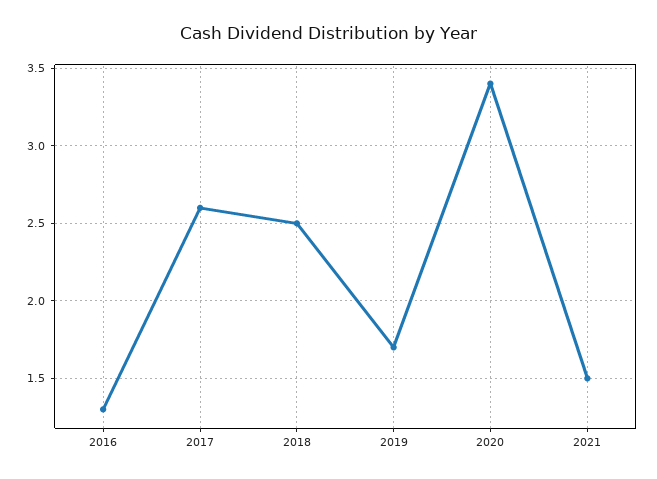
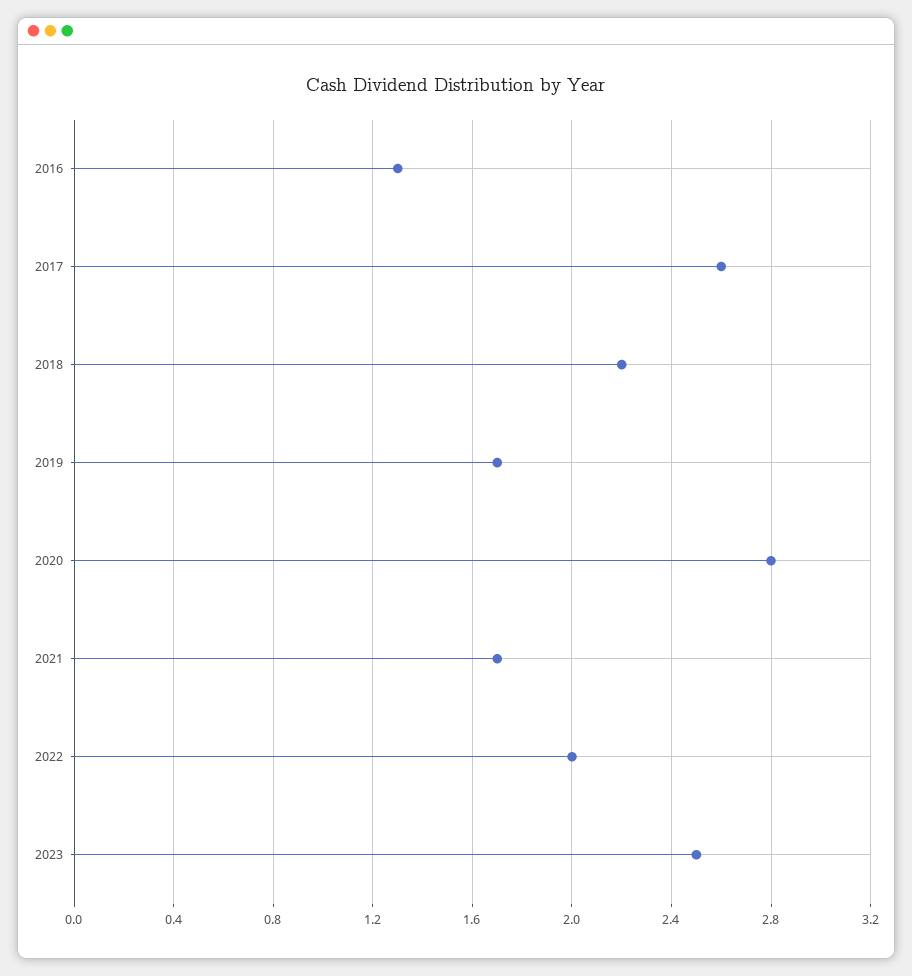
2018: 2.5 -> 2.2
2020: 3.4 -> 2.8
2021: 1.5 -> 1.7
2022: none -> 2
2023: none -> 2.5

